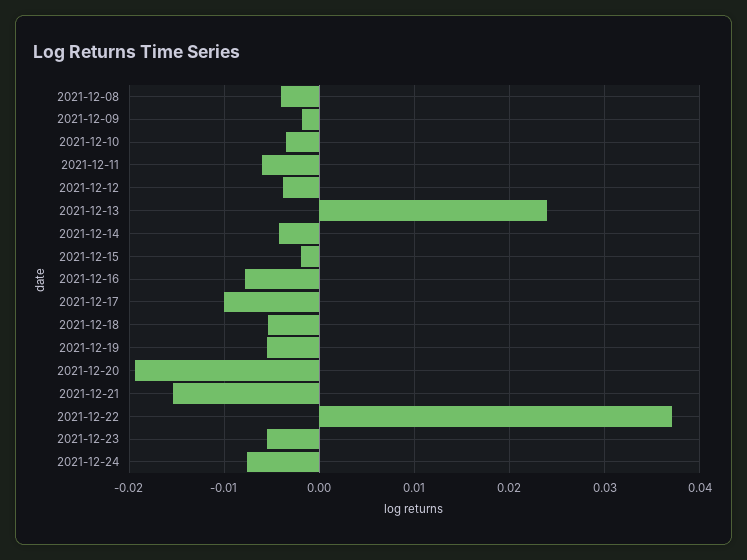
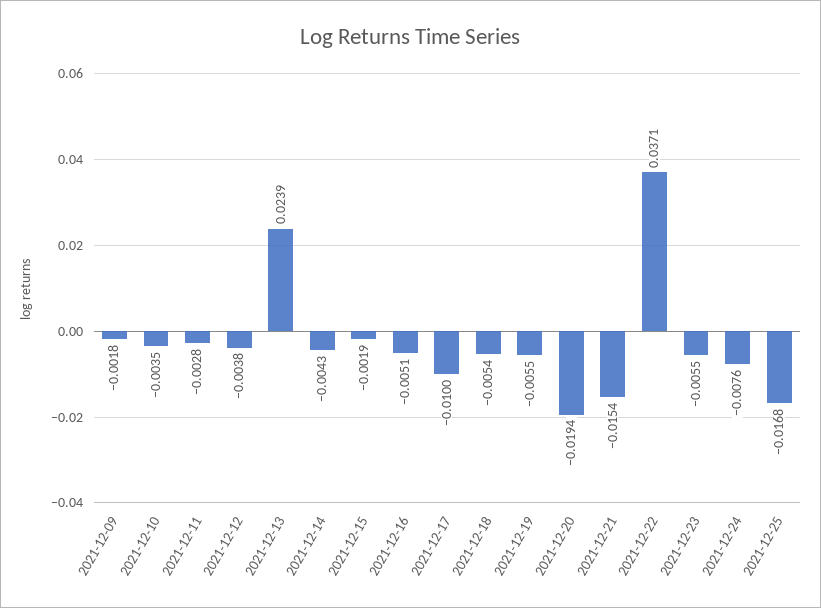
2021-12-08: -0.004 -> none
2021-12-11: -0.006 -> -0.0028
2021-12-16: -0.008 -> -0.0051
2021-12-25: none -> -0.0168

